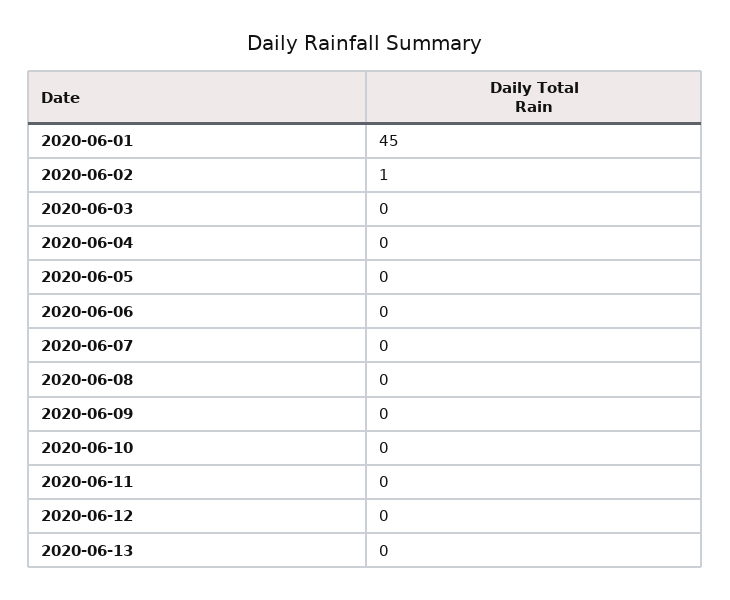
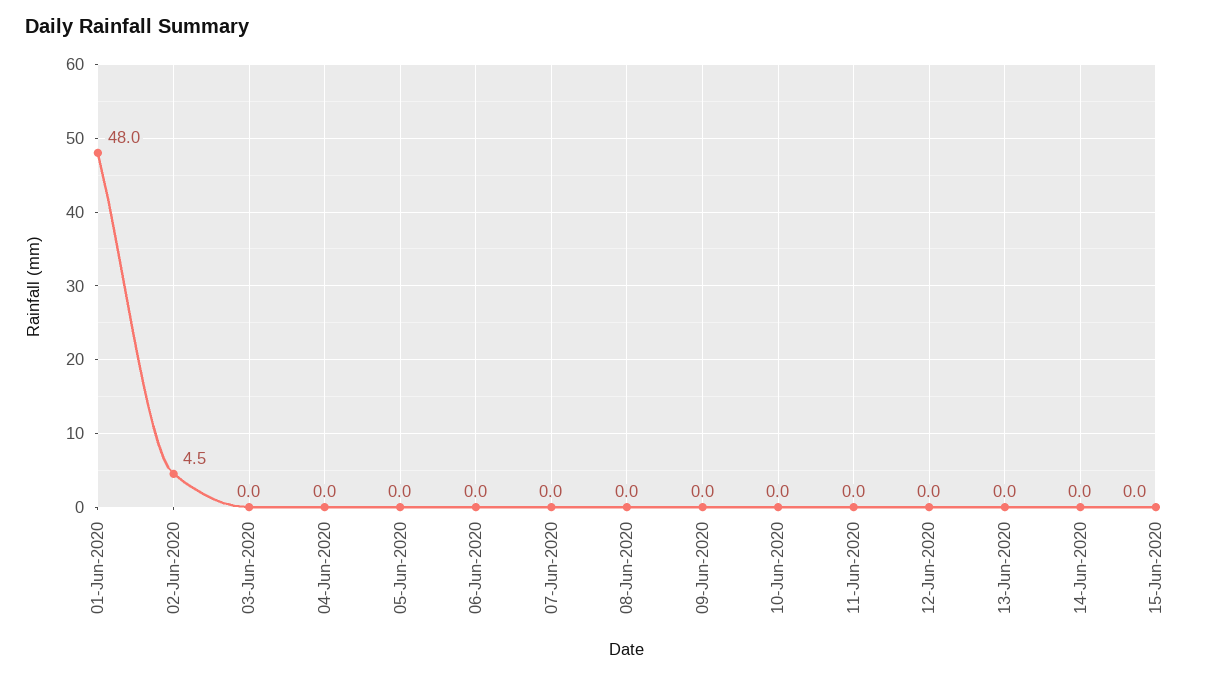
2020-06-01: 45 -> 48
2020-06-02: 1 -> 4.5
14-Jun-2020: none -> 0
15-Jun-2020: none -> 0

